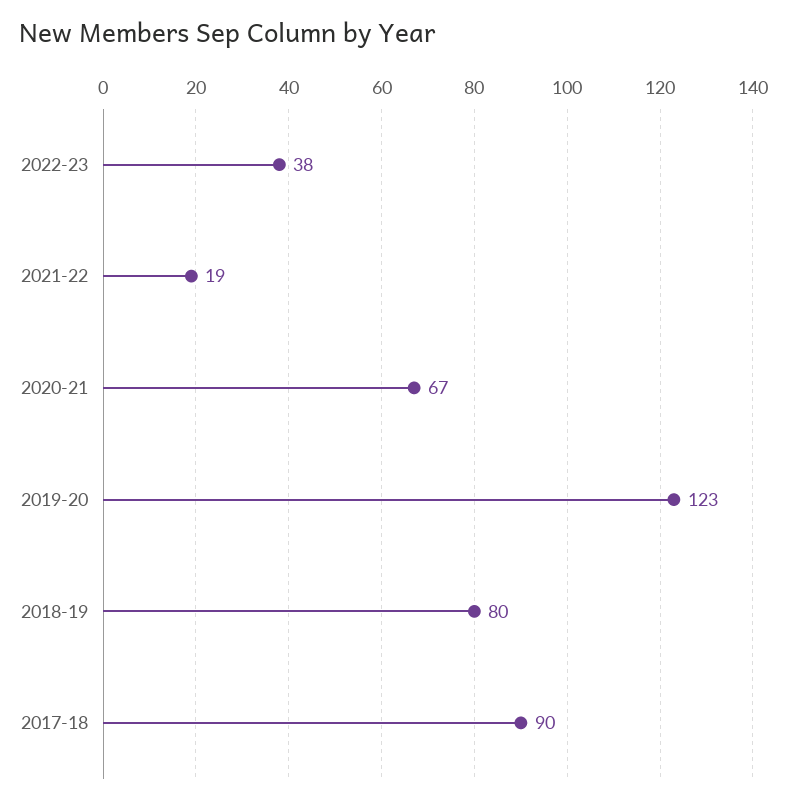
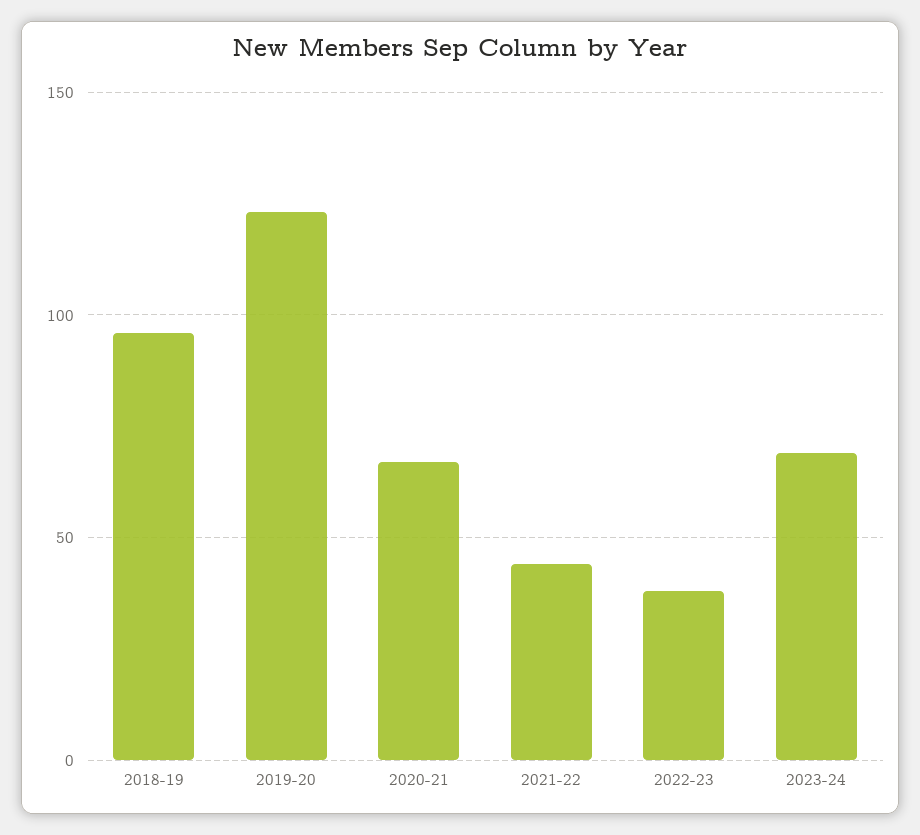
2021-22: 19 -> 45
2018-19: 80 -> 95
2017-18: 90 -> none
2023-24: none -> 70

